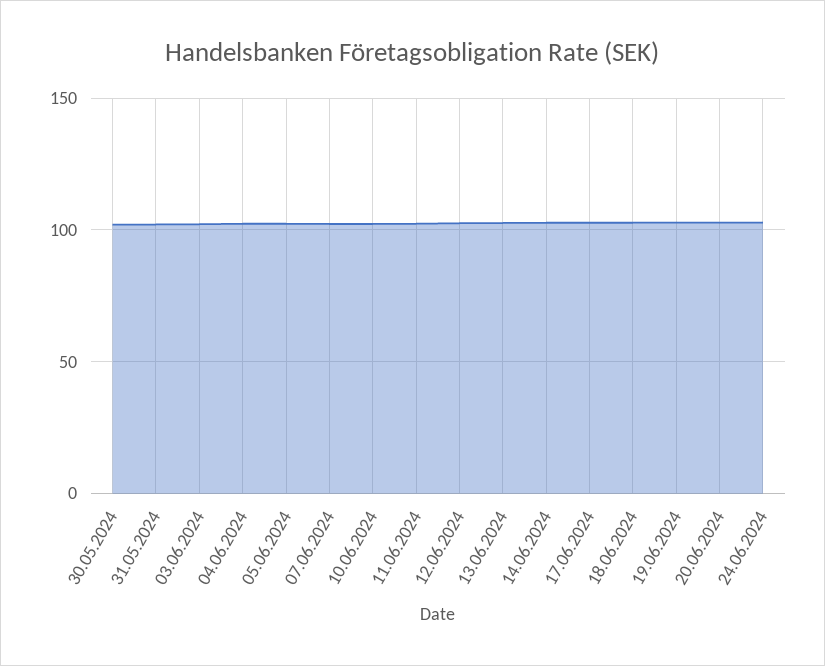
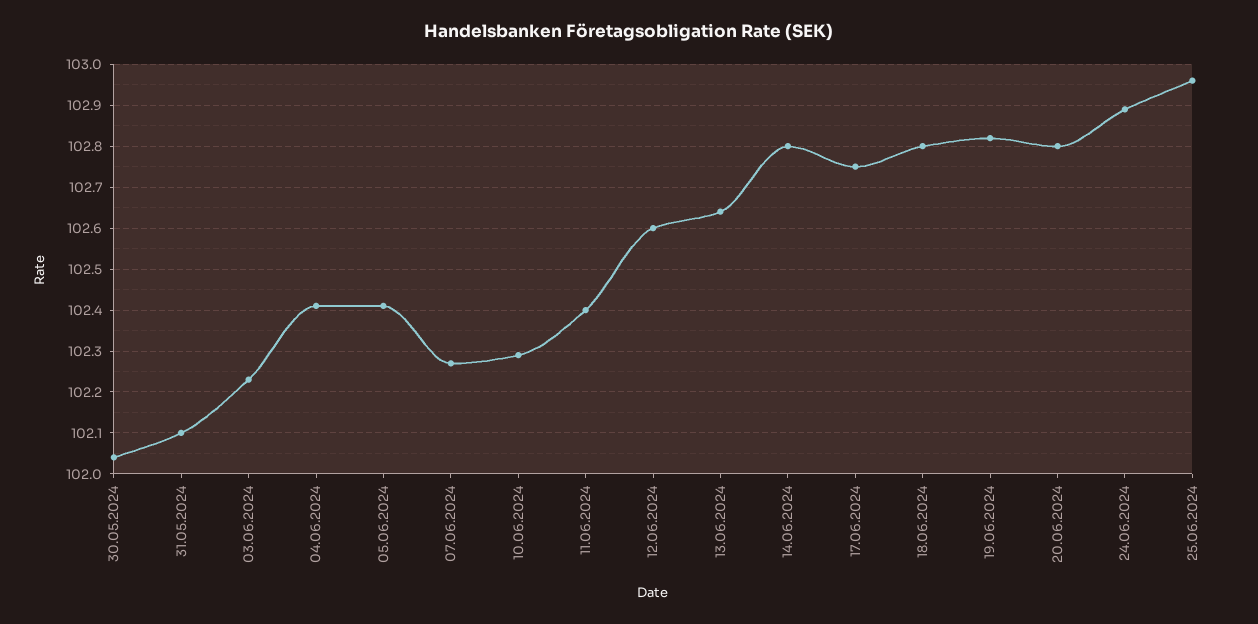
25.06.2024: none -> 102.95

